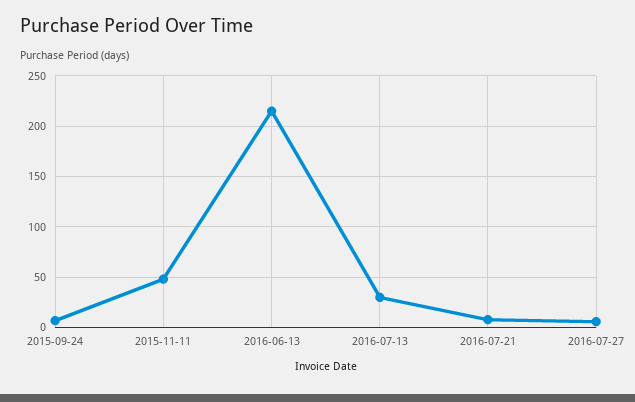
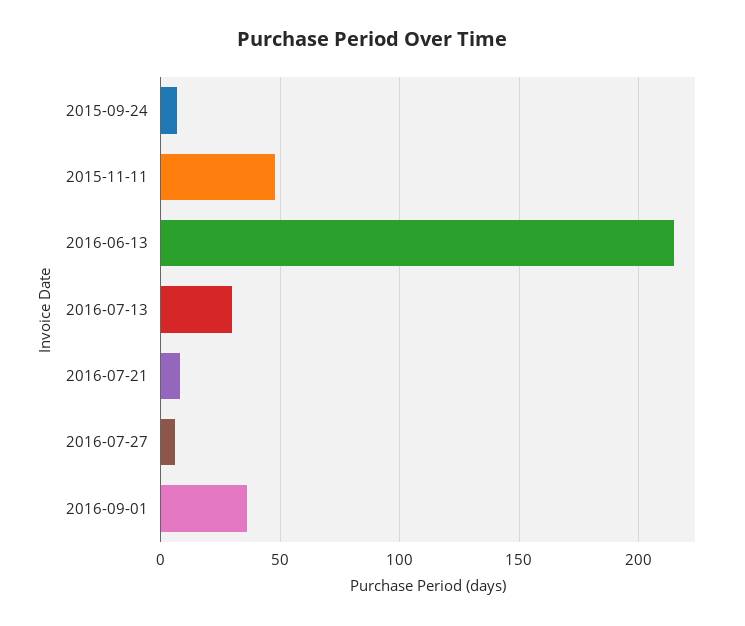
2016-09-01: none -> 35

